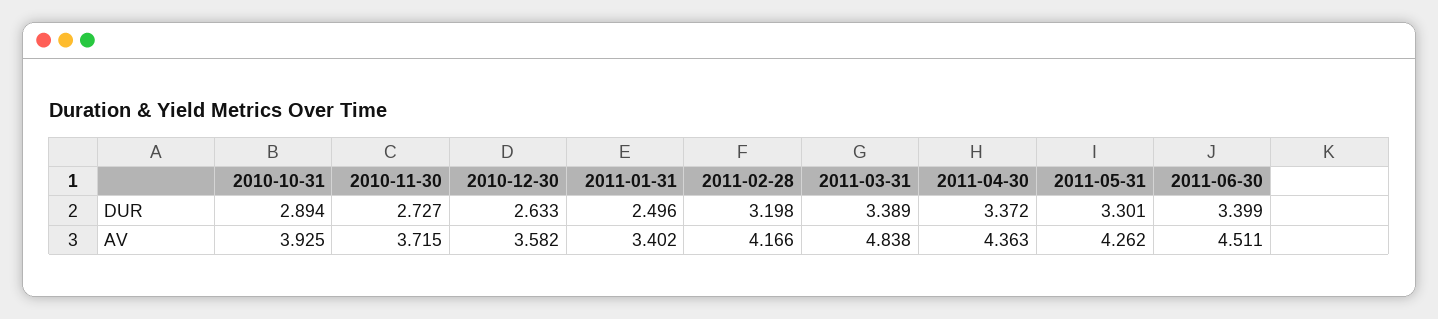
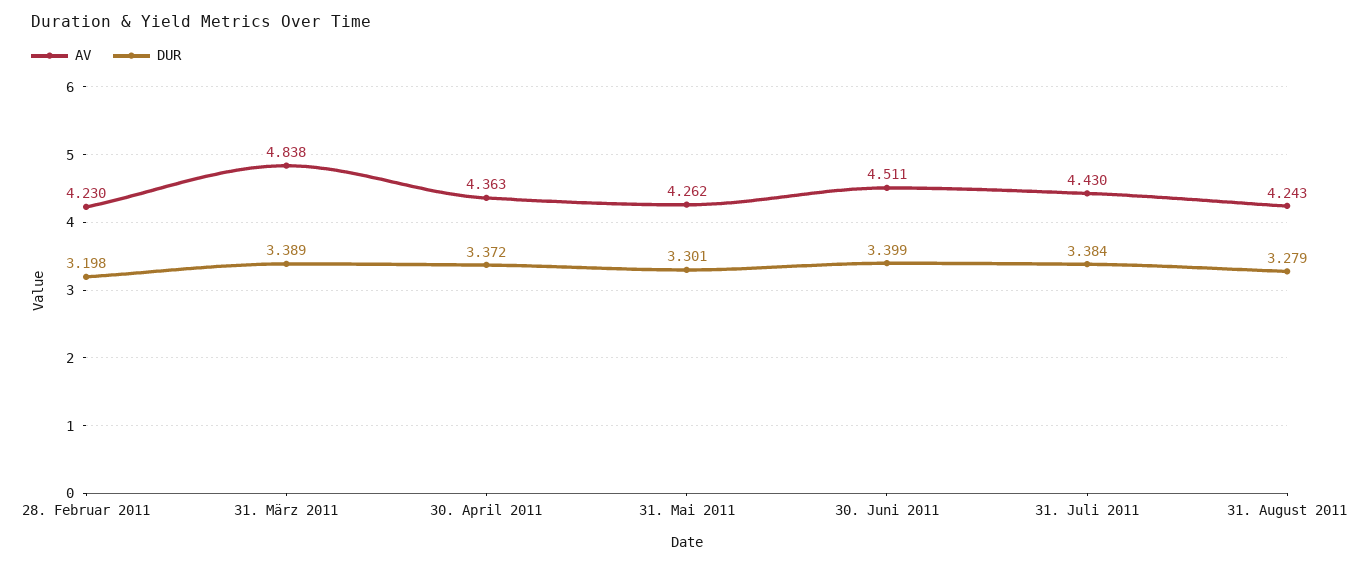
DUR, 2010-10-31: 2.894 -> none
DUR, 2010-11-30: 2.727 -> none
DUR, 2010-12-30: 2.633 -> none
DUR, 2011-01-31: 2.496 -> none
AV, 2010-10-31: 3.925 -> none
AV, 2010-11-30: 3.715 -> none
AV, 2010-12-30: 3.582 -> none
AV, 2011-01-31: 3.402 -> none
AV, 2011-02-28: 4.166 -> 4.23
AV, 31. Juli 2011: none -> 4.43
DUR, 31. Juli 2011: none -> 3.384
AV, 31. August 2011: none -> 4.243
DUR, 31. August 2011: none -> 3.279

